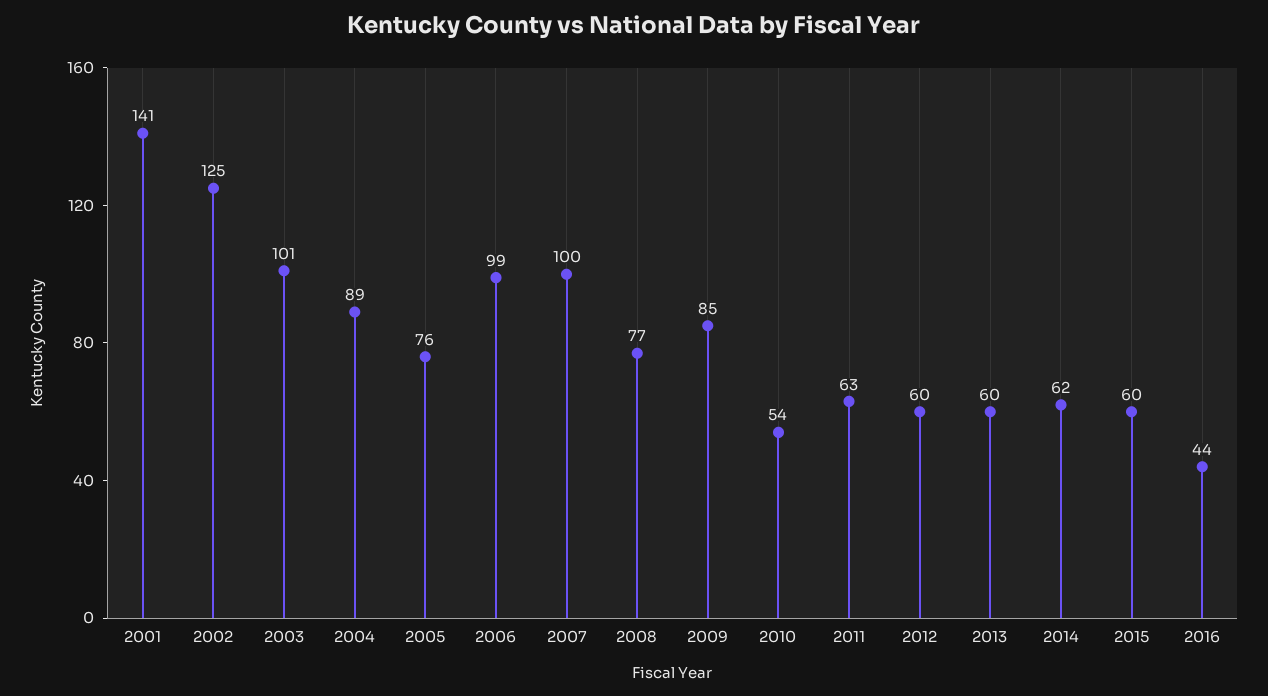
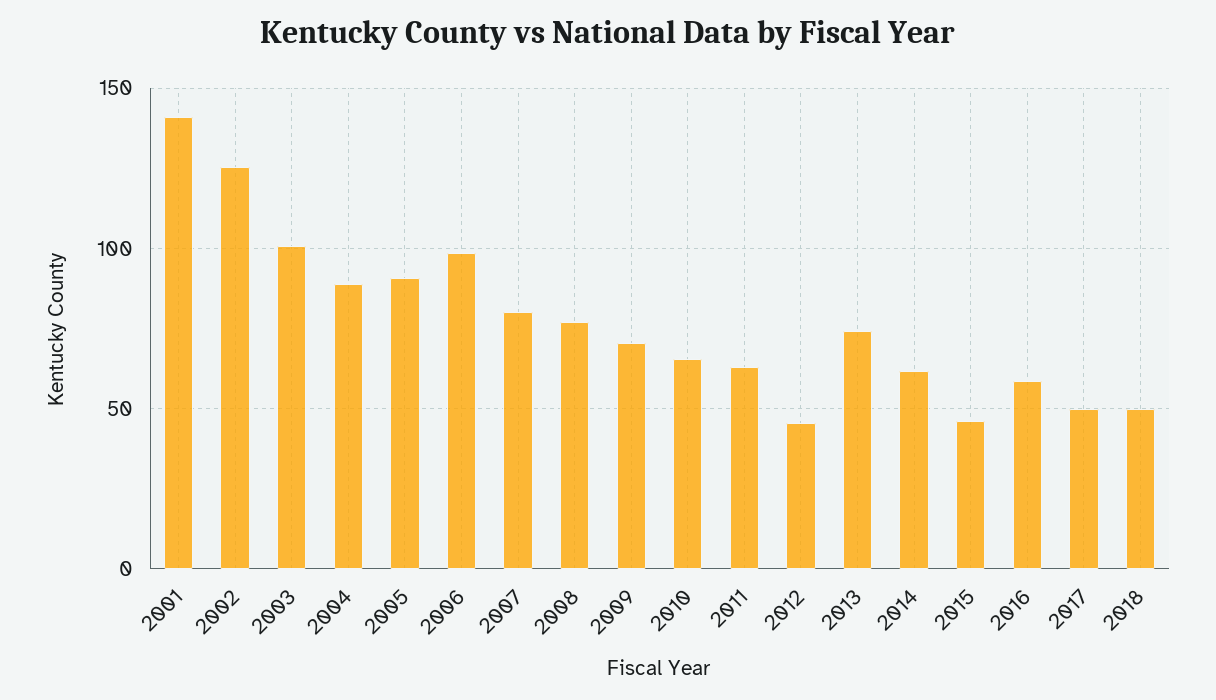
2005: 76 -> 90
2007: 100 -> 80
2009: 85 -> 70
2010: 54 -> 65
2012: 60 -> 45
2013: 60 -> 75
2015: 60 -> 45
2016: 44 -> 60
2017: none -> 50
2018: none -> 50

